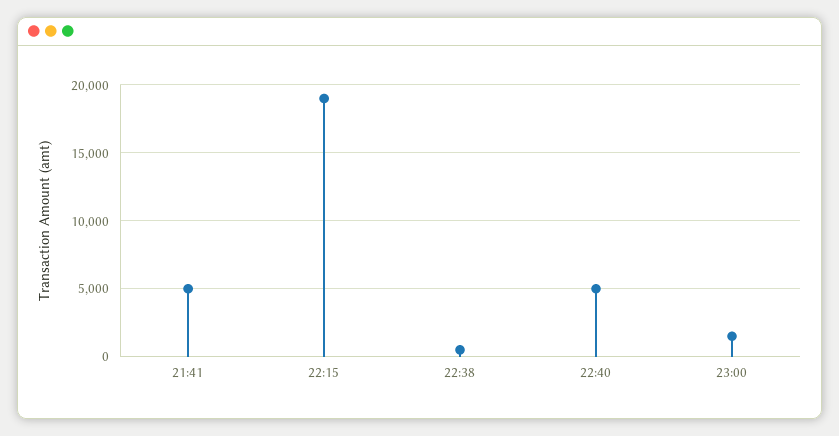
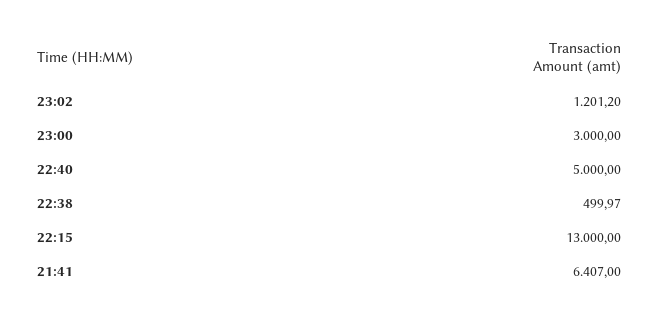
21:41: 5000 -> 6407
22:15: 19000 -> 13000
23:00: 1500 -> 3000
23:02: none -> 1201.2

